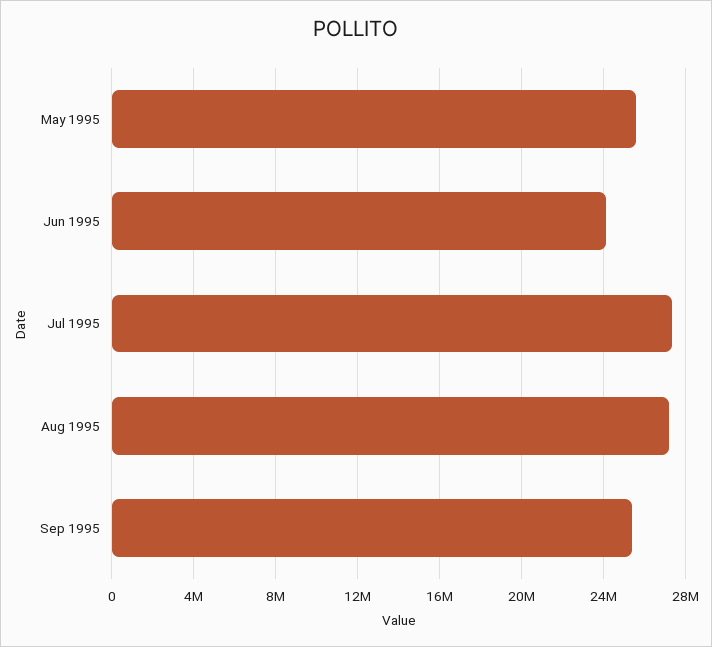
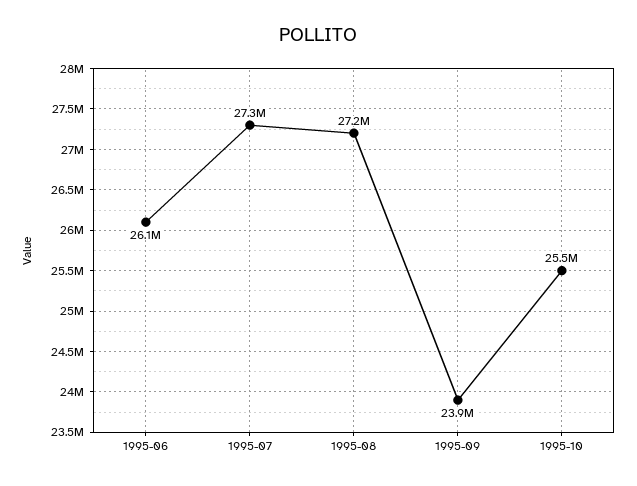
May 1995: 25500000 -> none
Jun 1995: 24000000 -> 26100000
Sep 1995: 25500000 -> 23900000
1995-10: none -> 25500000

